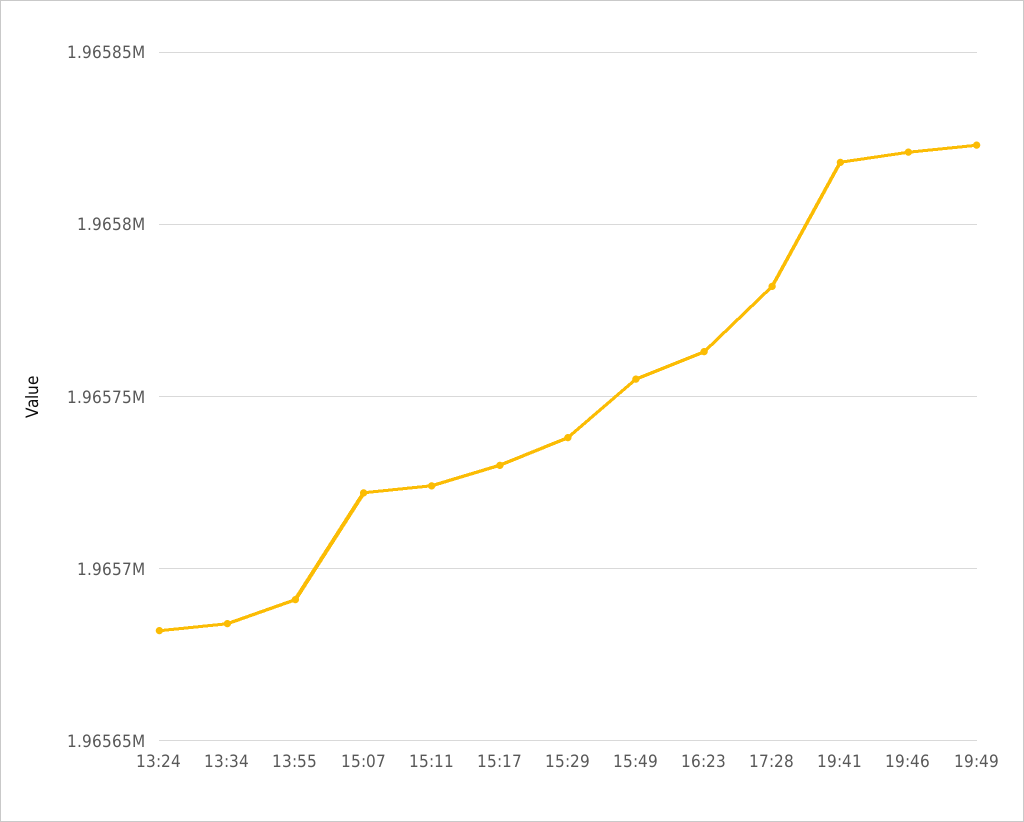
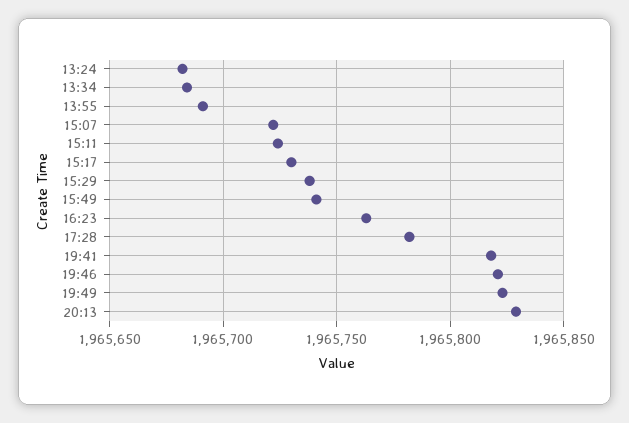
15:49: 1965755 -> 1965740
20:13: none -> 1965830

